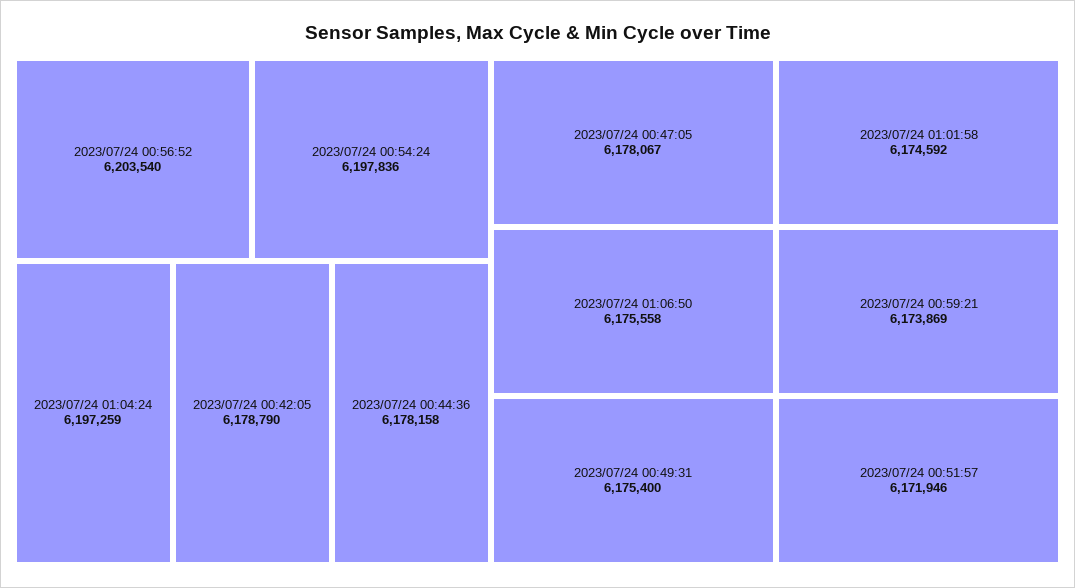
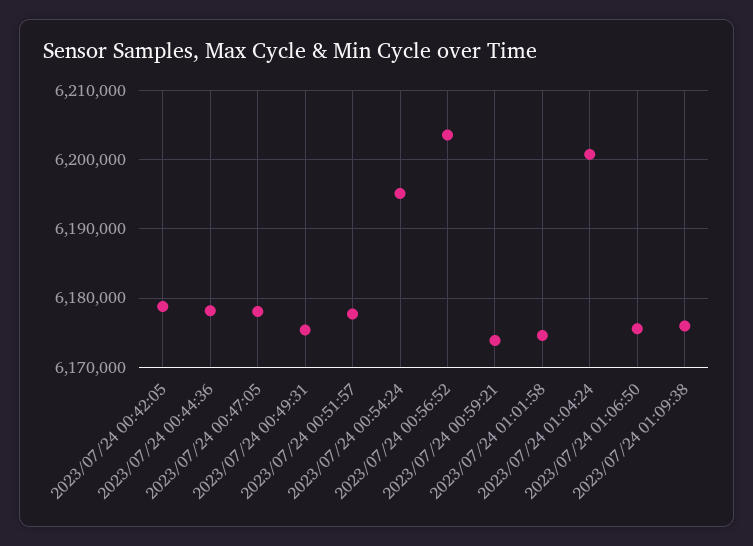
2023/07/24 00:54:24: 6197836 -> 6195000
2023/07/24 01:04:24: 6197259 -> 6201000
2023/07/24 00:51:57: 6171946 -> 6178000
2023/07/24 01:09:38: none -> 6176000

